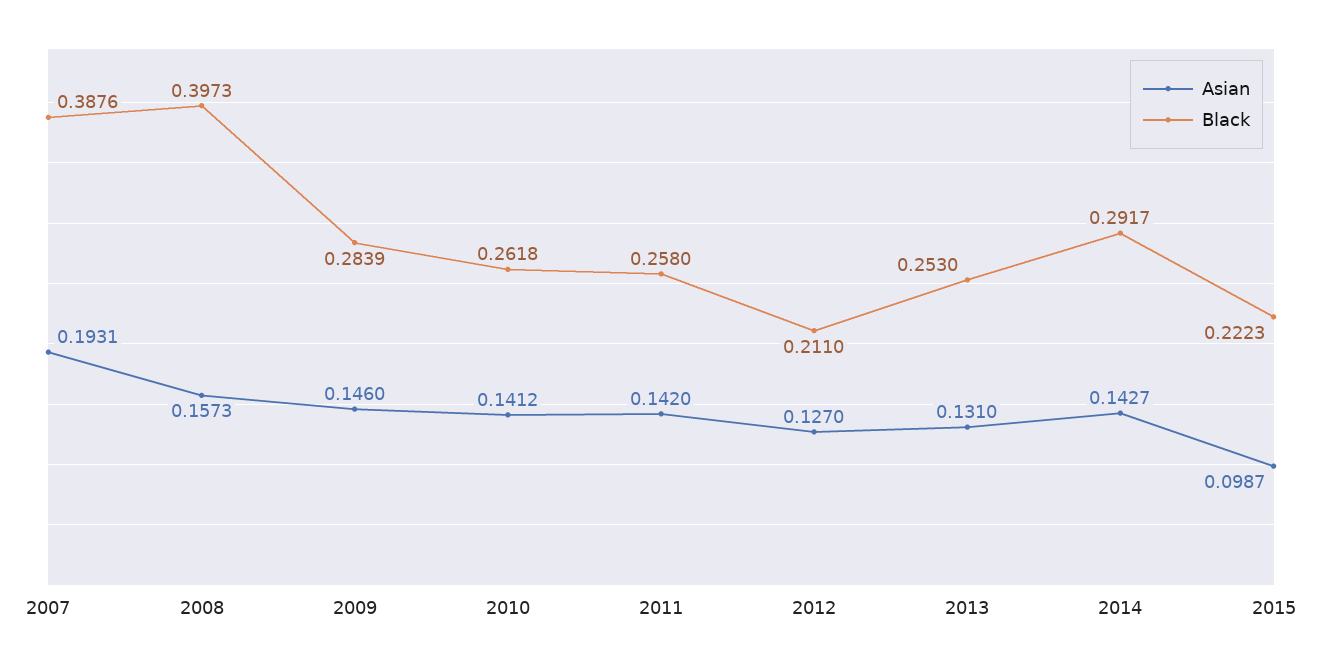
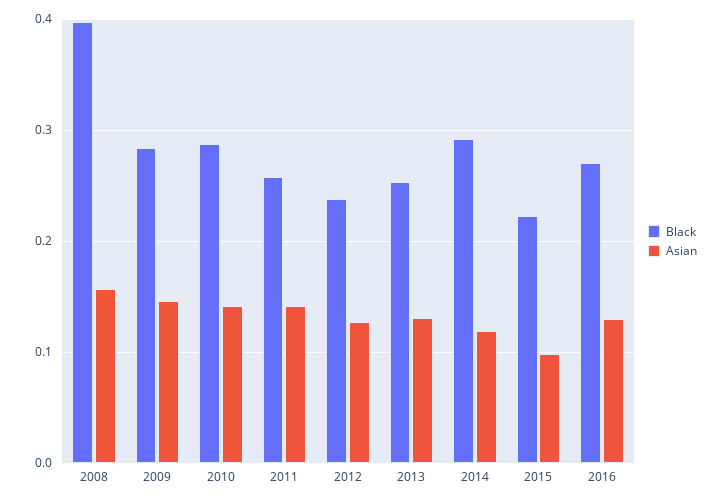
Asian, 2007: 0.1931 -> none
Black, 2007: 0.3876 -> none
Black, 2010: 0.2618 -> 0.29
Black, 2012: 0.211 -> 0.24
Asian, 2014: 0.1427 -> 0.12
Black, 2016: none -> 0.27
Asian, 2016: none -> 0.13

